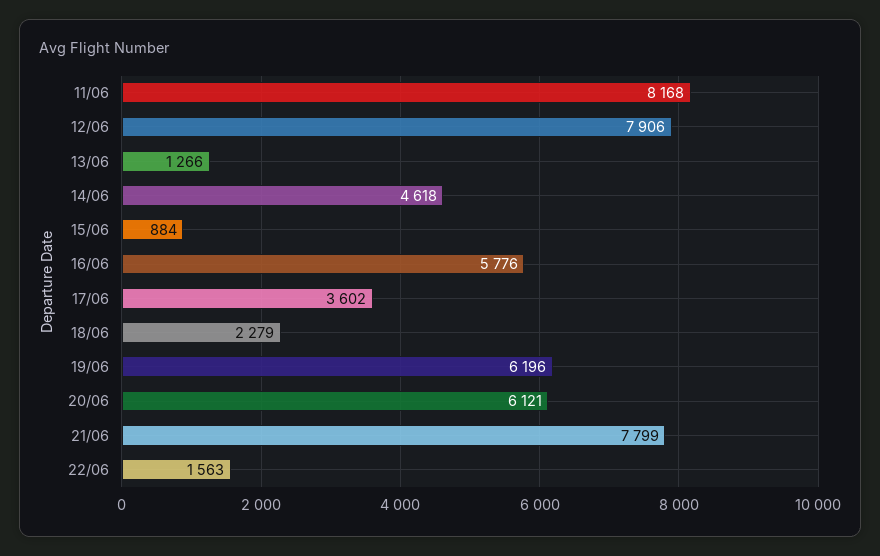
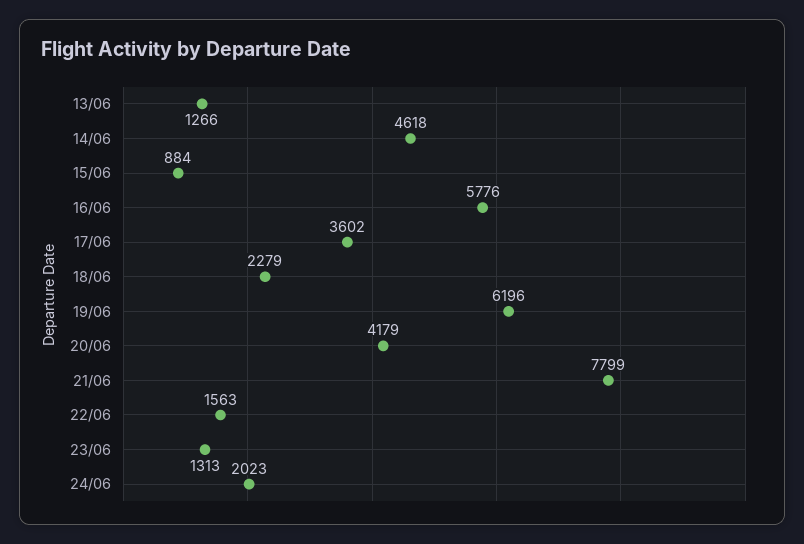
11/06: 8168 -> none
12/06: 7906 -> none
20/06: 6121 -> 4179
23/06: none -> 1313
24/06: none -> 2023

